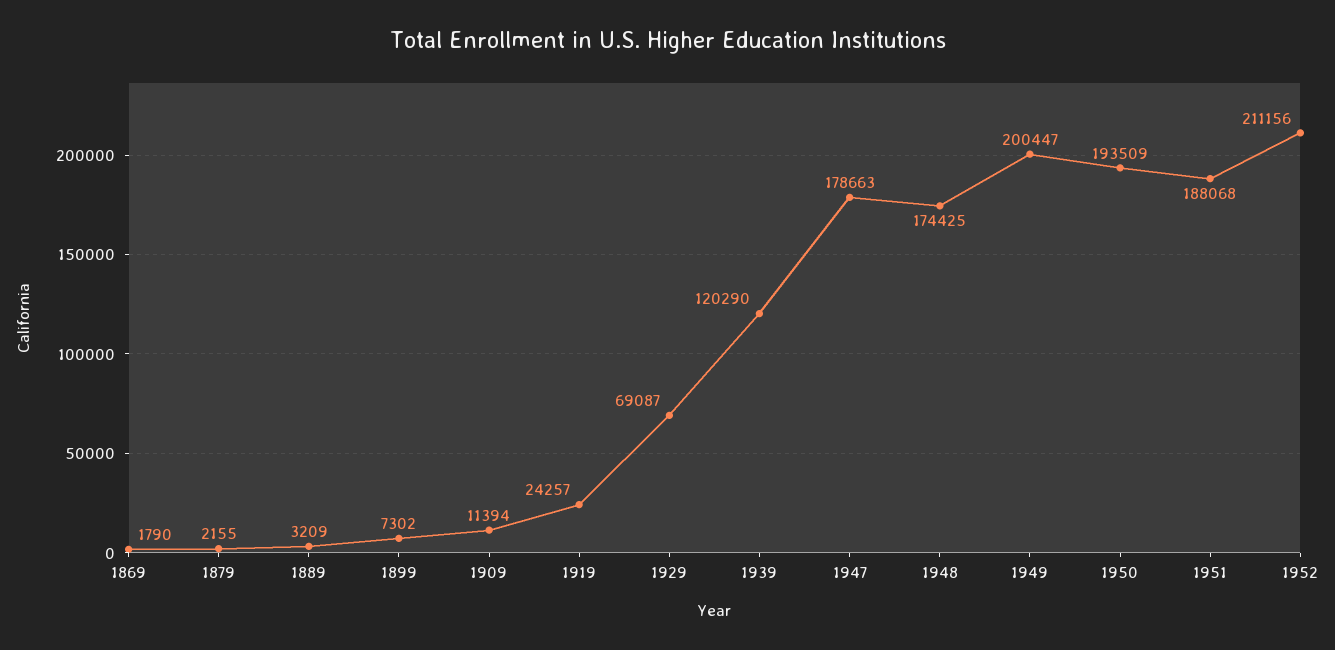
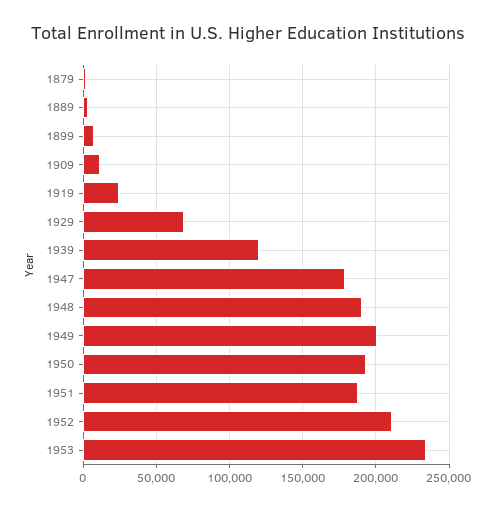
1869: 1790 -> none
1948: 174425 -> 190000
1953: none -> 235000

